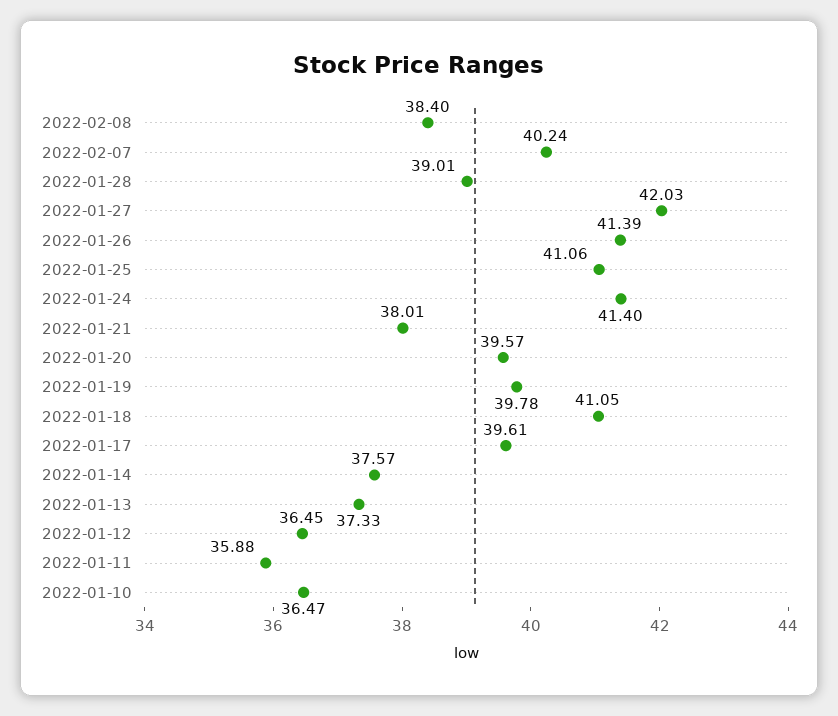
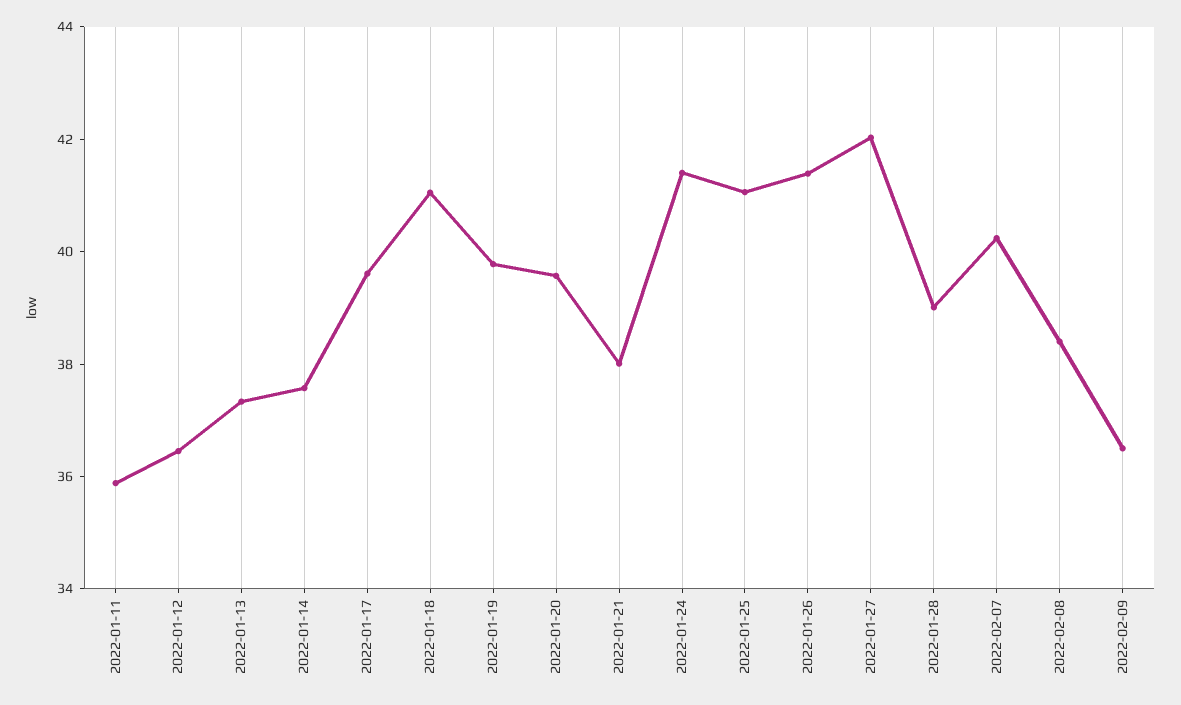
2022-01-10: 36.47 -> none
2022-02-09: none -> 36.5

